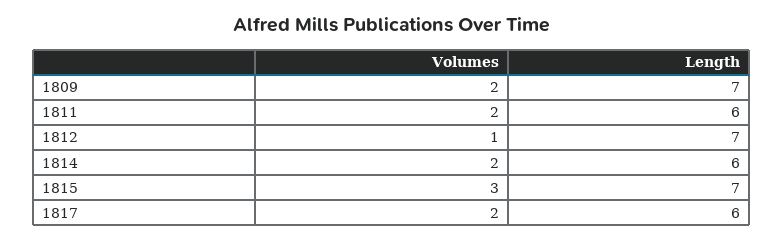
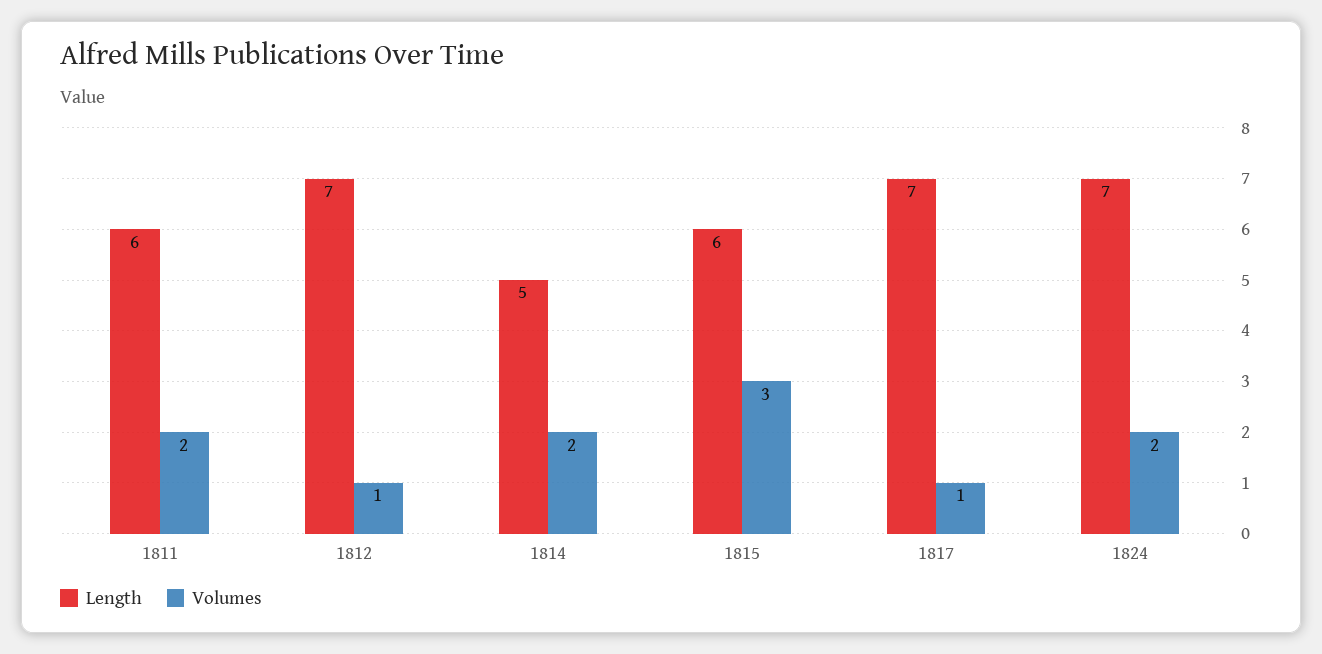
Volumes, 1809: 2 -> none
Length, 1809: 7 -> none
Length, 1814: 6 -> 5
Length, 1815: 7 -> 6
Volumes, 1817: 2 -> 1
Length, 1817: 6 -> 7
Length, 1824: none -> 7
Volumes, 1824: none -> 2

